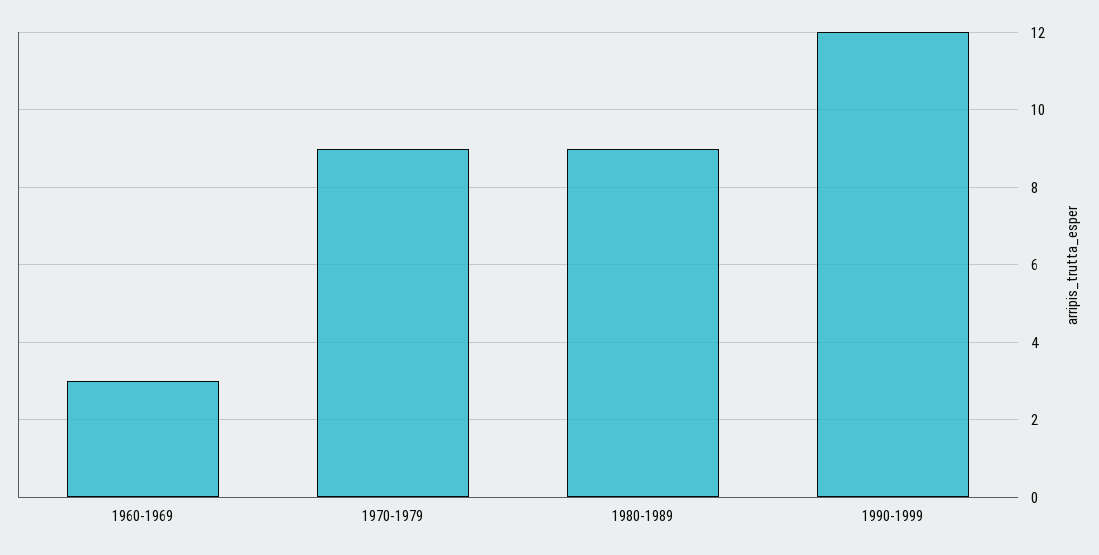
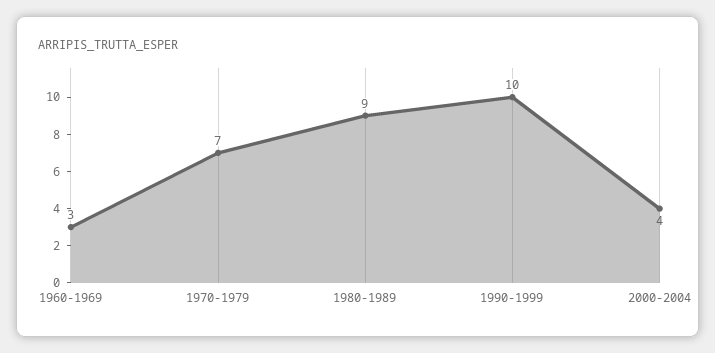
1970-1979: 9 -> 7
1990-1999: 12 -> 10
2000-2004: none -> 4

